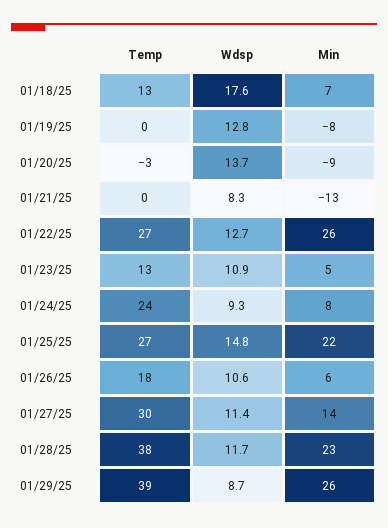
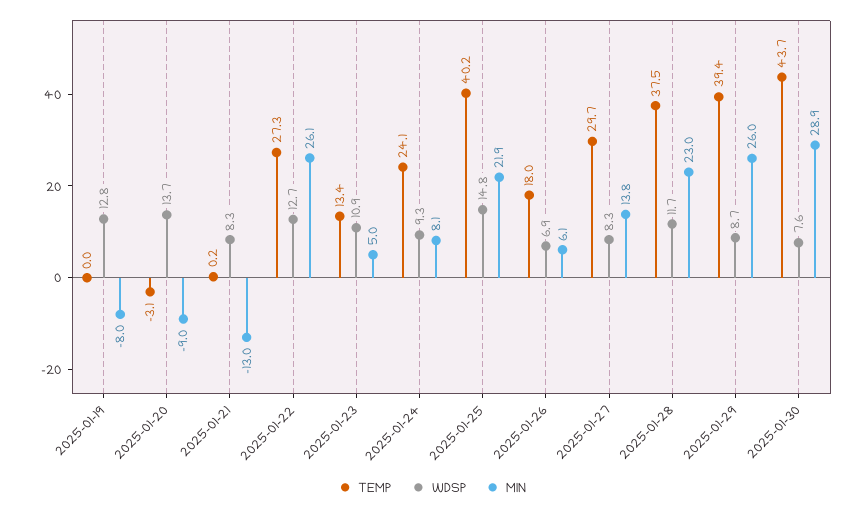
Temp, 01/18/25: 13 -> none
Wdsp, 01/18/25: 17.6 -> none
Min, 01/18/25: 7 -> none
Temp, 01/25/25: 27 -> 40.2
Wdsp, 01/26/25: 10.6 -> 6.9
Wdsp, 01/27/25: 11.4 -> 8.3
Temp, 2025-01-30: none -> 43.7
Wdsp, 2025-01-30: none -> 7.6
Min, 2025-01-30: none -> 28.9

